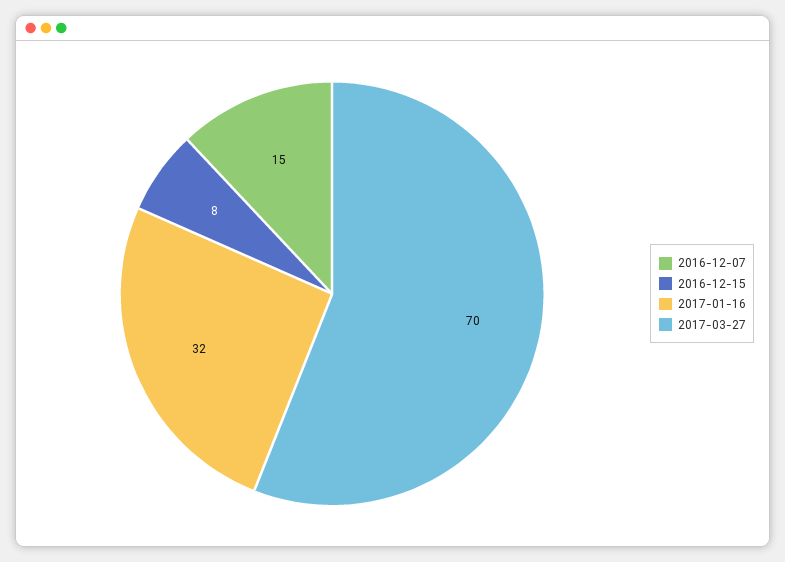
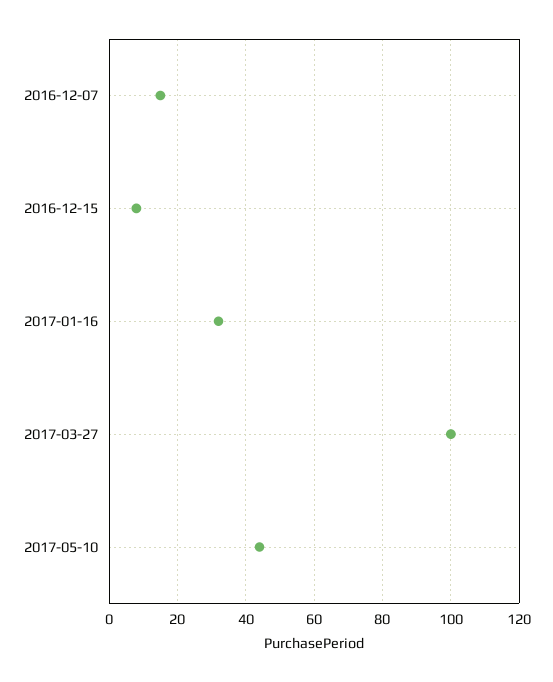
2017-03-27: 70 -> 100
2017-05-10: none -> 45

